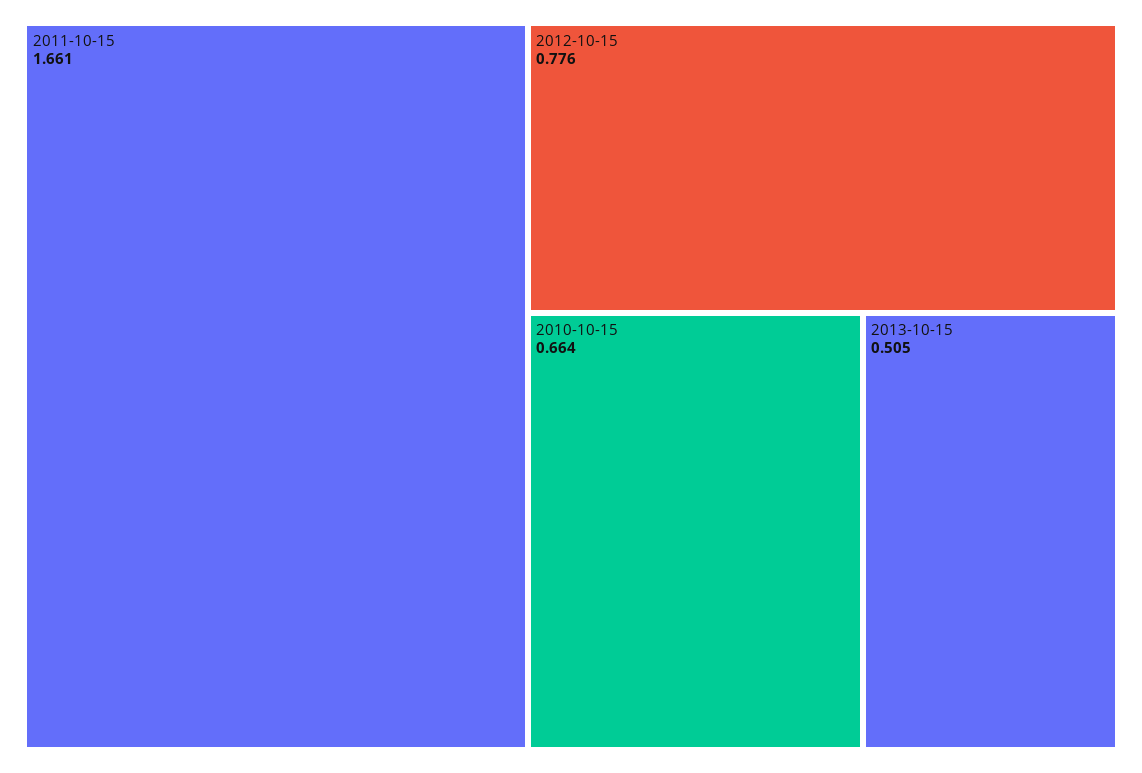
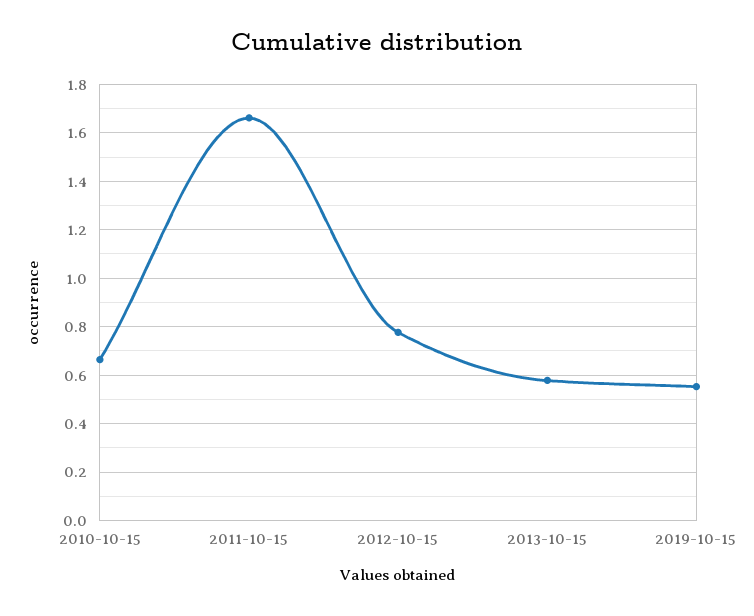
2013-10-15: 0.505 -> 0.575
2019-10-15: none -> 0.55

